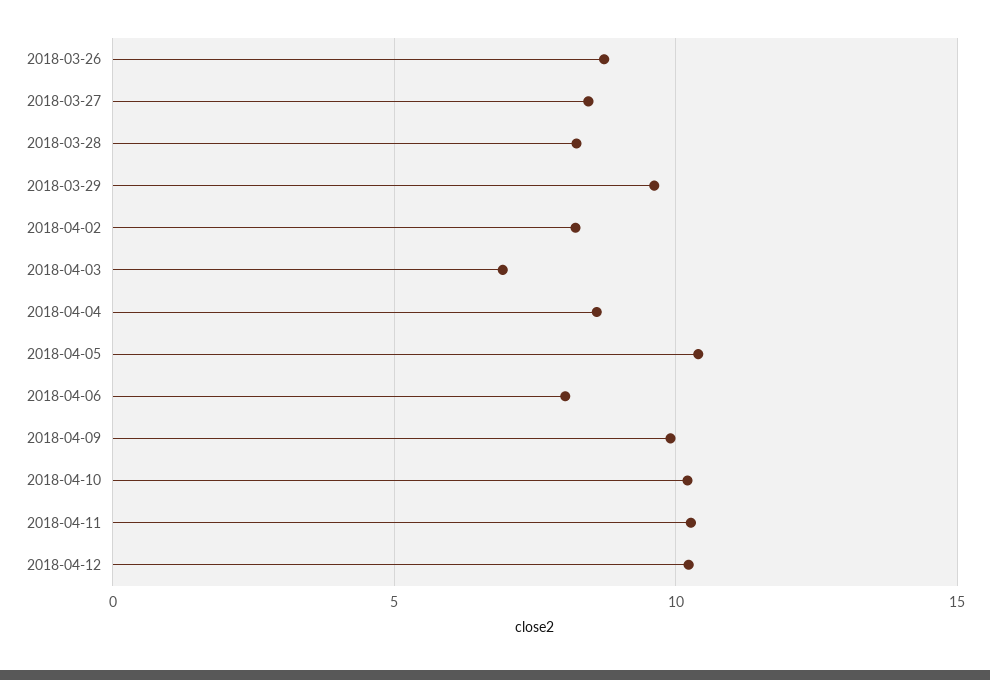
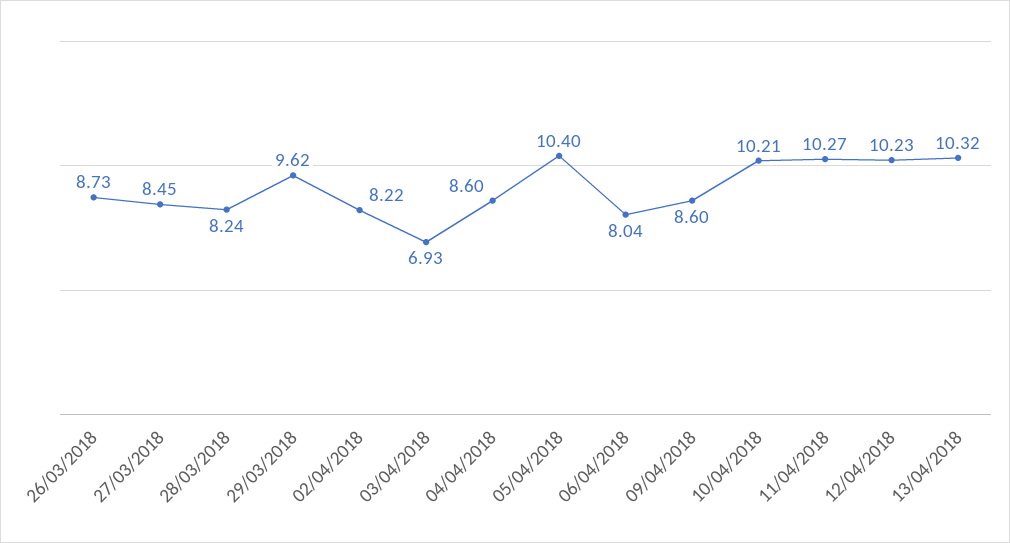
2018-04-09: 10 -> 8.6
13/04/2018: none -> 10.32

